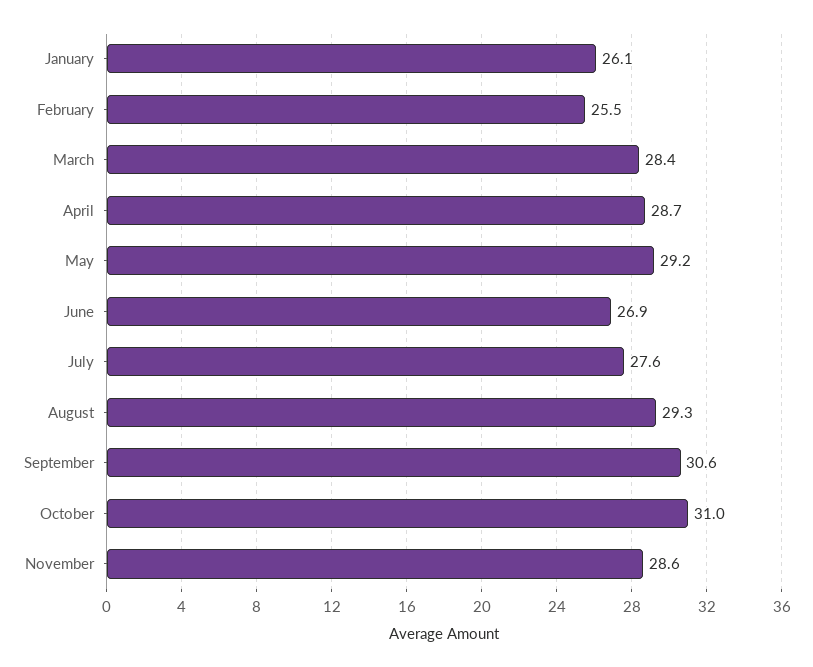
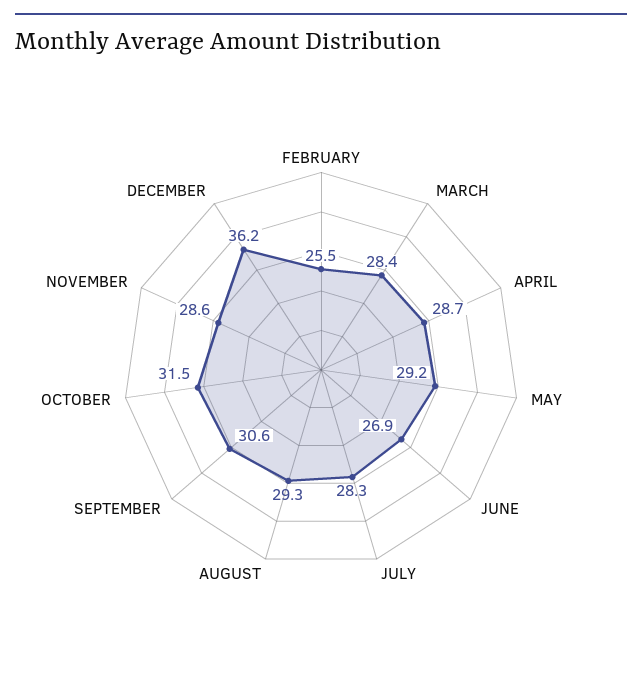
January: 26.1 -> none
July: 27.6 -> 28.3
October: 31 -> 31.5
DECEMBER: none -> 36.2

